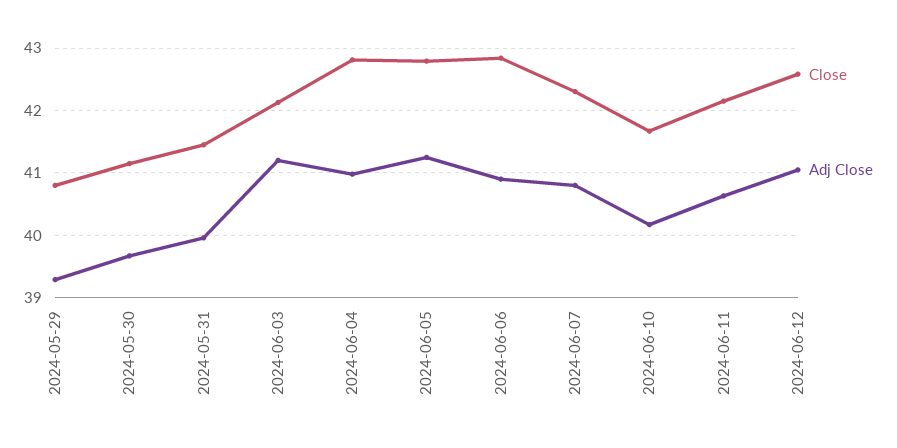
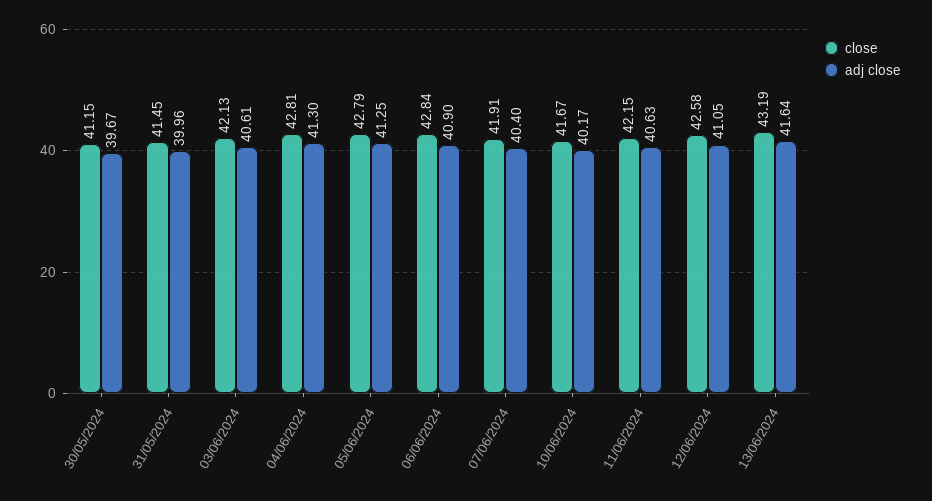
Close, 2024-05-29: 40.8 -> none
Adj Close, 2024-05-29: 39.3 -> none
Adj Close, 2024-06-03: 41.2 -> 40.61
Adj Close, 2024-06-04: 41 -> 41.3
Close, 2024-06-07: 42.3 -> 41.91
Adj Close, 2024-06-07: 40.8 -> 40.4
Close, 13/06/2024: none -> 43.19
Adj Close, 13/06/2024: none -> 41.64

